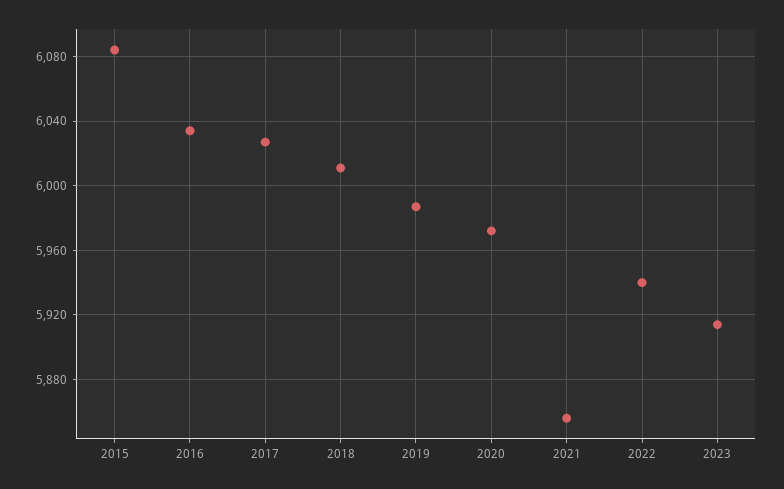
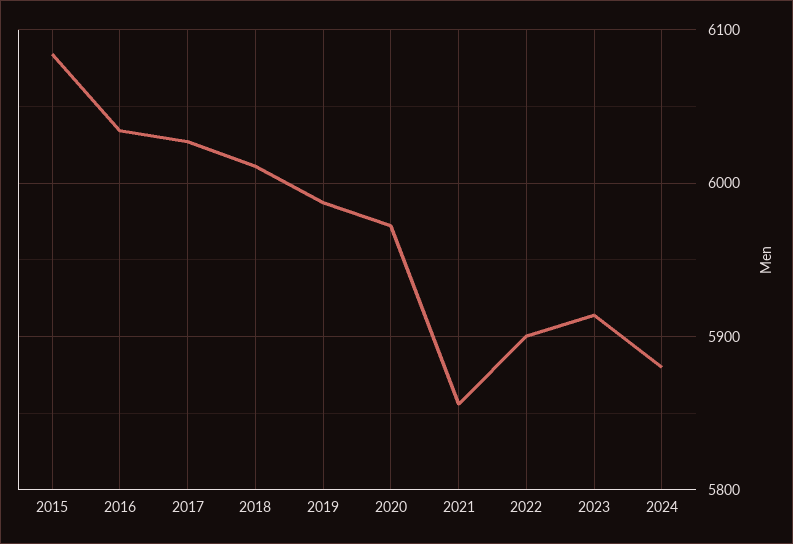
2022: 5940 -> 5900
2024: none -> 5880

